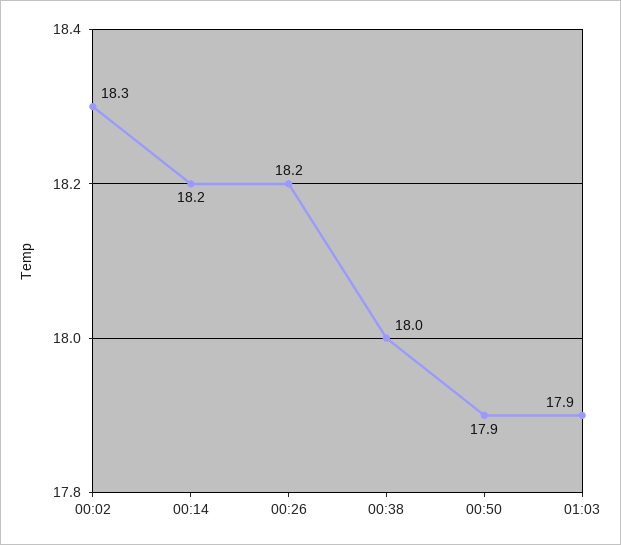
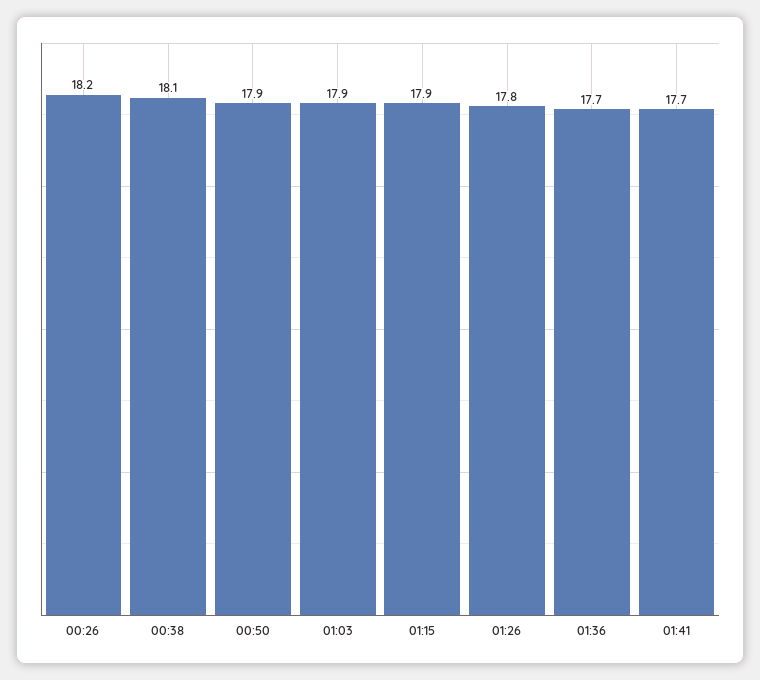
00:02: 18.3 -> none
00:14: 18.2 -> none
00:38: 18 -> 18.1
01:15: none -> 17.9
01:26: none -> 17.8
01:36: none -> 17.7
01:41: none -> 17.7

